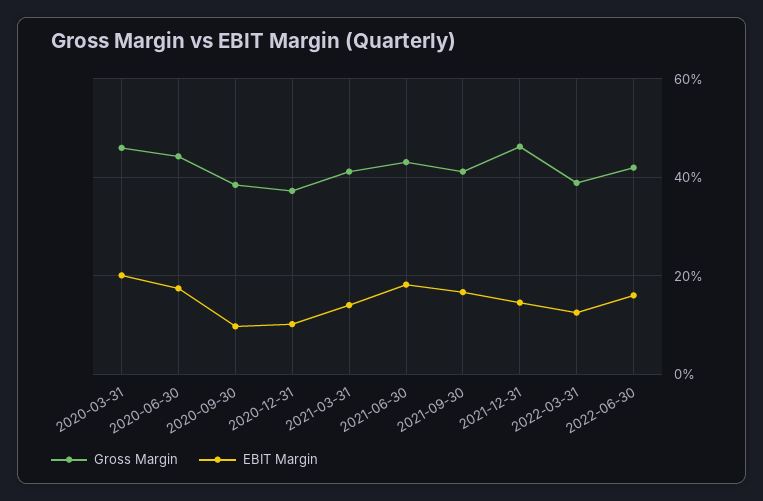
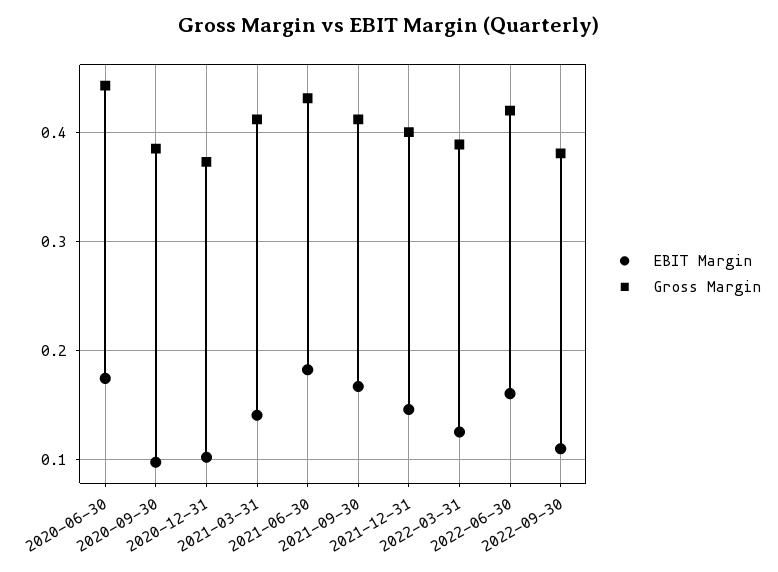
Gross Margin, 2020-03-31: 0.46 -> none
EBIT Margin, 2020-03-31: 0.2 -> none
Gross Margin, 2021-12-31: 0.46 -> 0.4
EBIT Margin, 2022-09-30: none -> 0.11
Gross Margin, 2022-09-30: none -> 0.38

